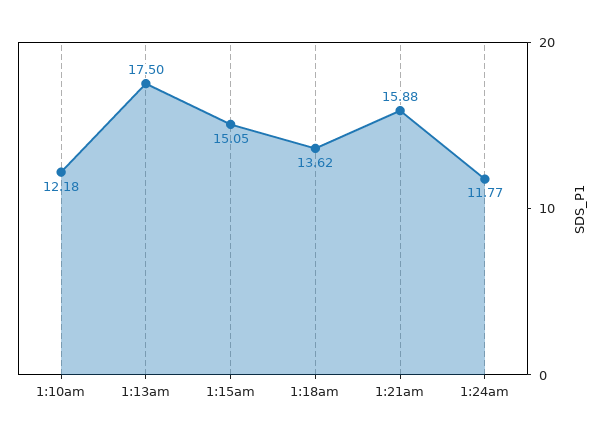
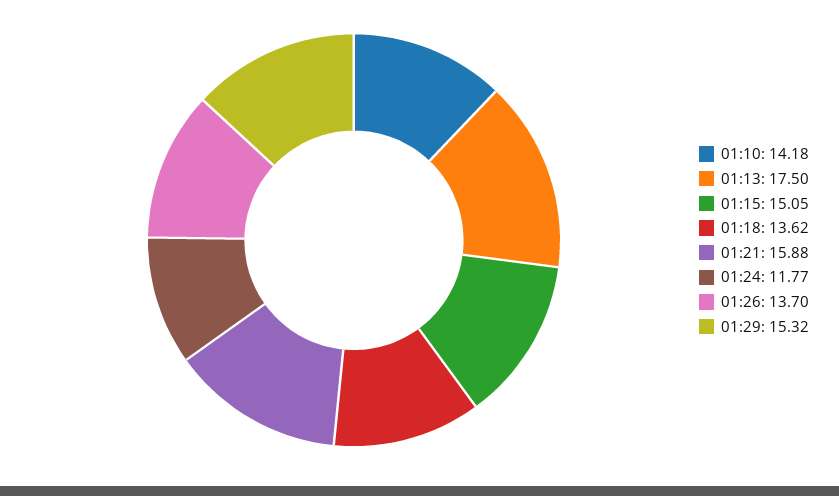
1:10am: 12.18 -> 14.18
01:26: none -> 13.7
01:29: none -> 15.32

